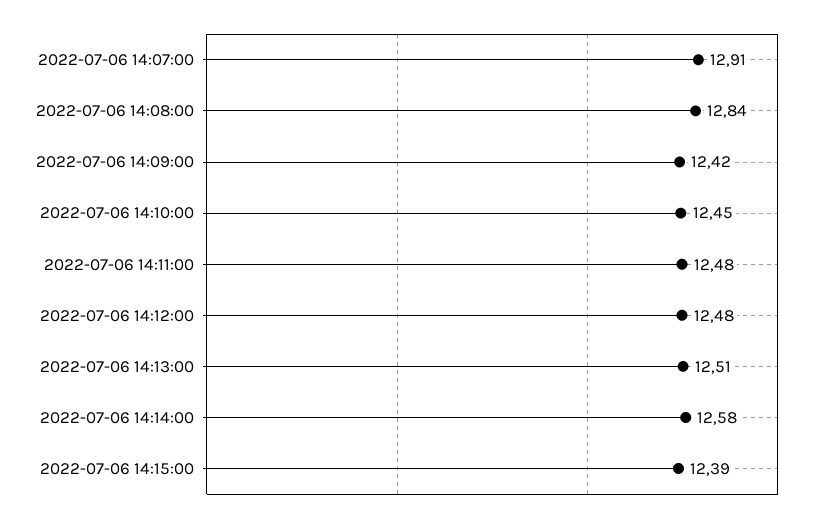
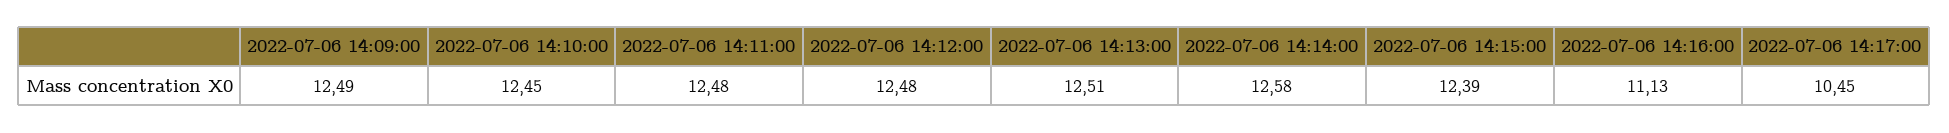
2022-07-06 14:07:00: 12.91 -> none
2022-07-06 14:08:00: 12.84 -> none
2022-07-06 14:09:00: 12.42 -> 12.49
2022-07-06 14:16:00: none -> 11.13
2022-07-06 14:17:00: none -> 10.45

